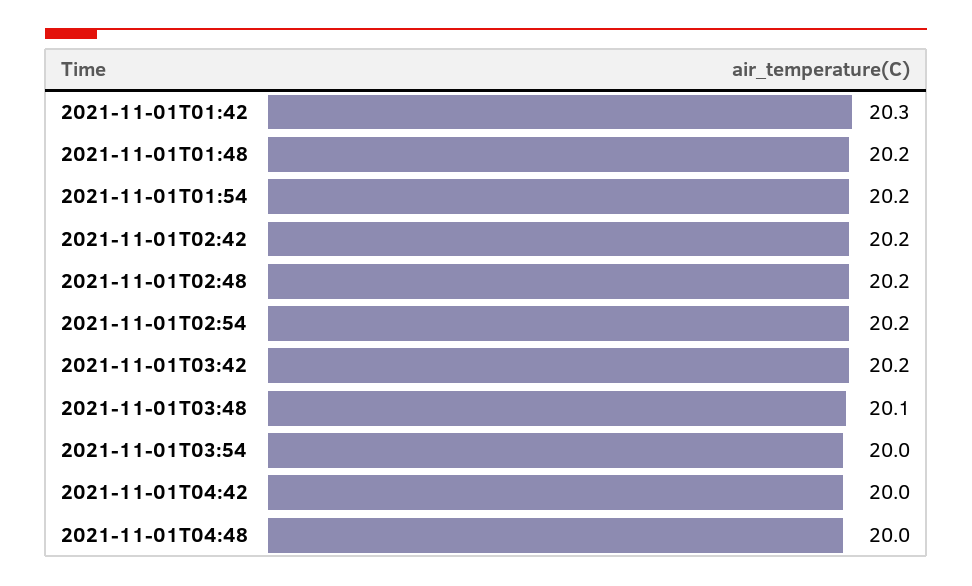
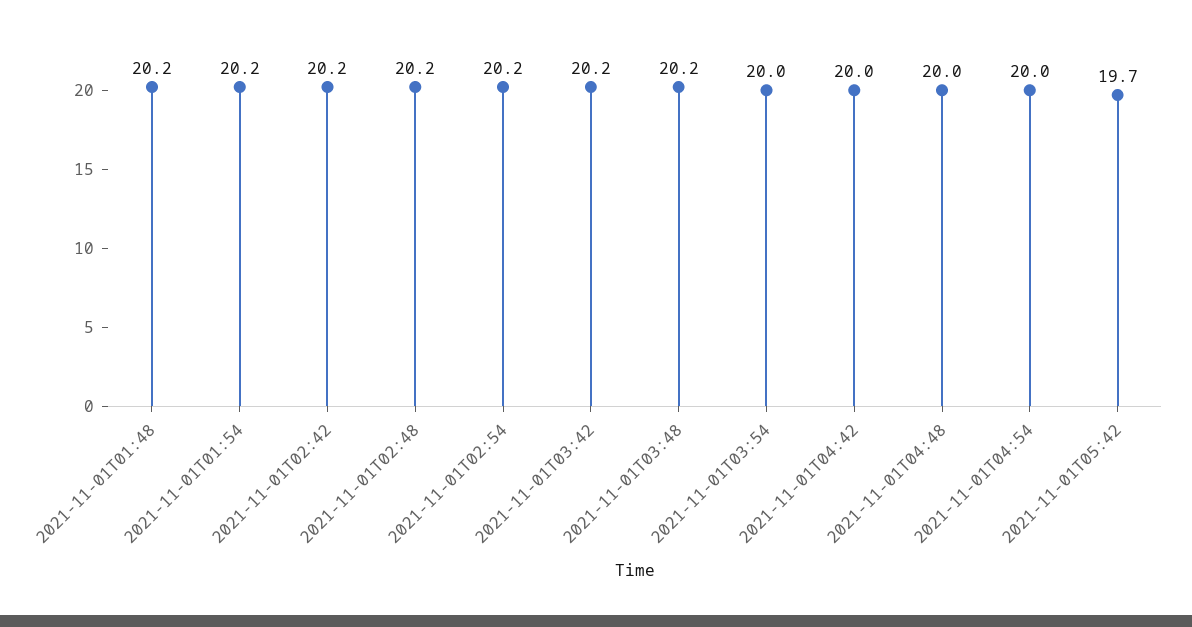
2021-11-01T01:42: 20.3 -> none
2021-11-01T03:48: 20.1 -> 20.2
2021-11-01T04:54: none -> 20
2021-11-01T05:42: none -> 19.7

